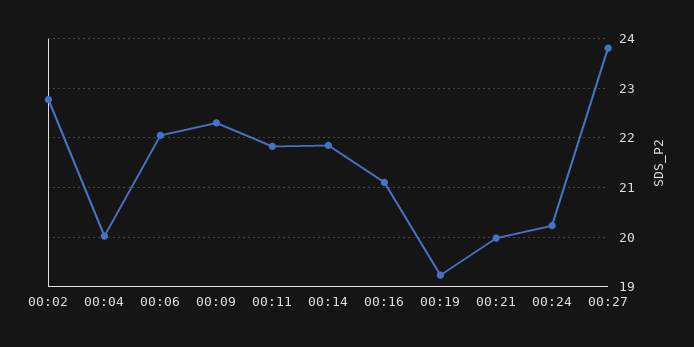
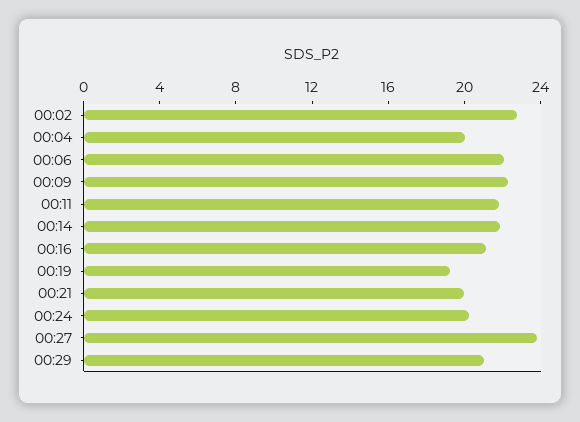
00:29: none -> 21

